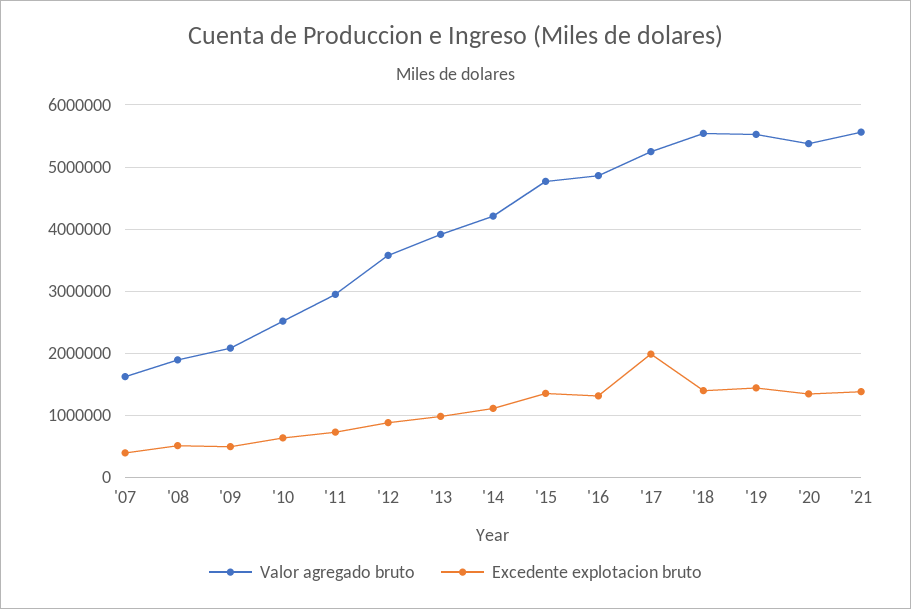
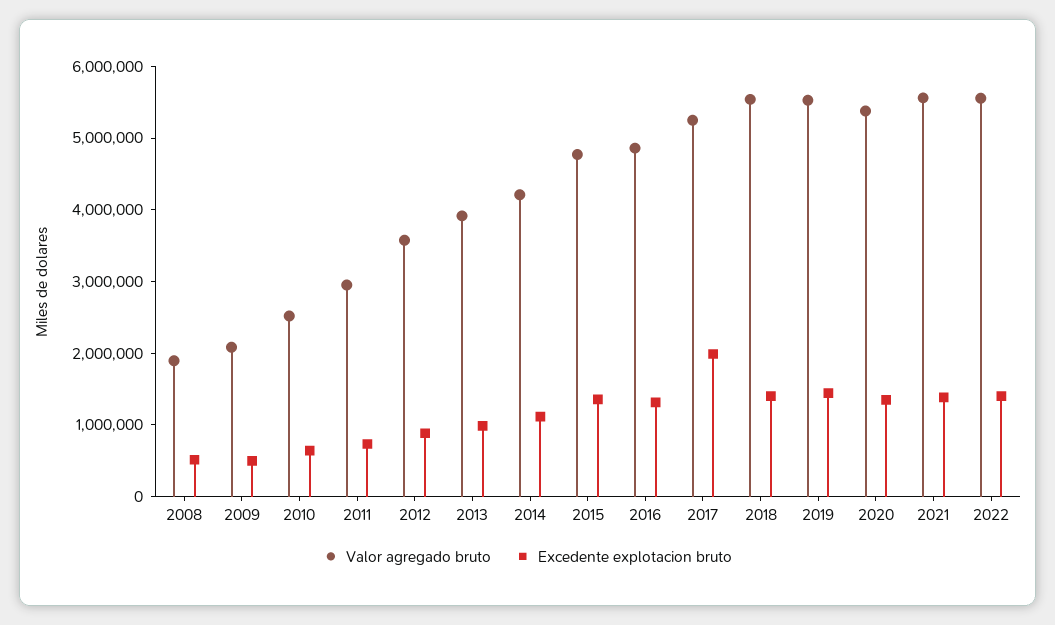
Valor agregado bruto, '07: 1600000 -> none
Excedente explotacion bruto, '07: 400000 -> none
Valor agregado bruto, 2022: none -> 5600000
Excedente explotacion bruto, 2022: none -> 1400000

